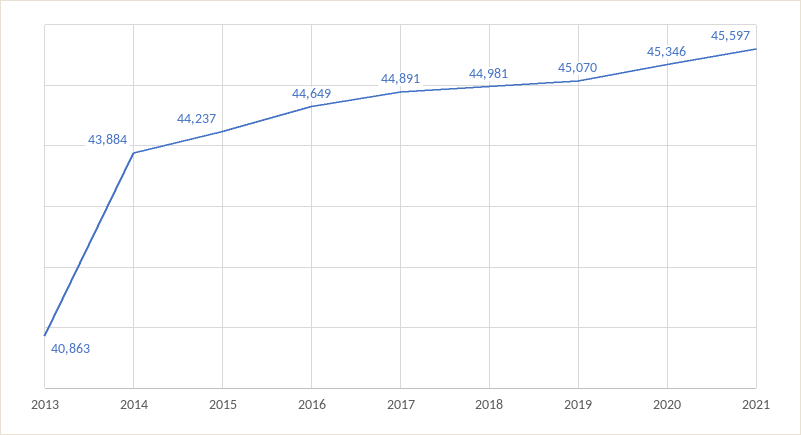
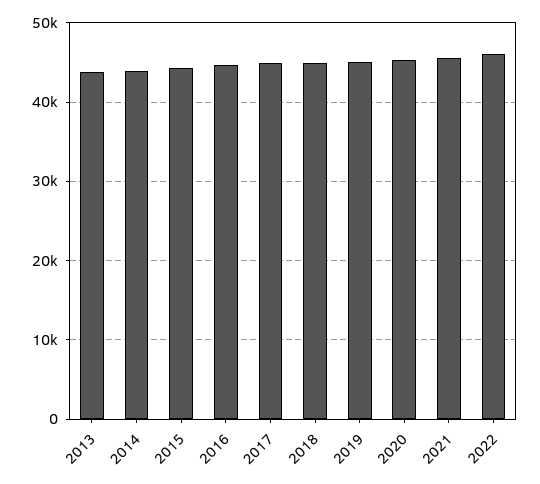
2013: 40863 -> 44000
2022: none -> 46000

